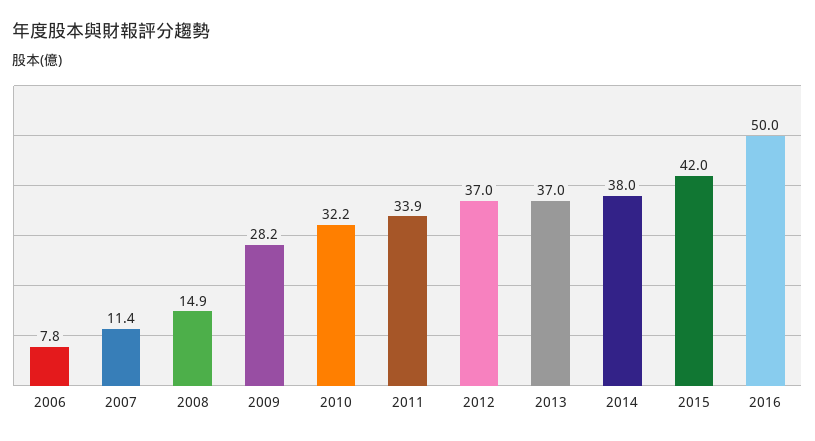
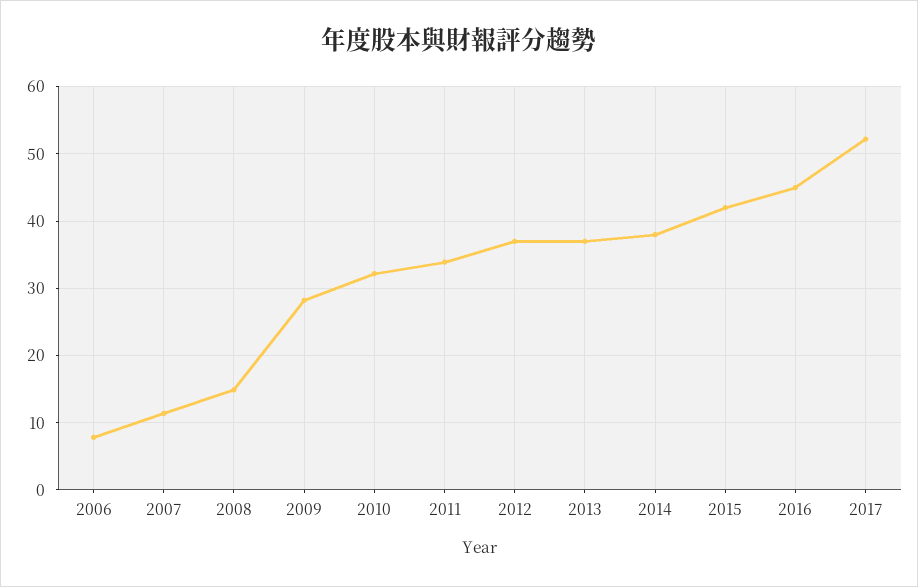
2016: 50 -> 45
2017: none -> 52

